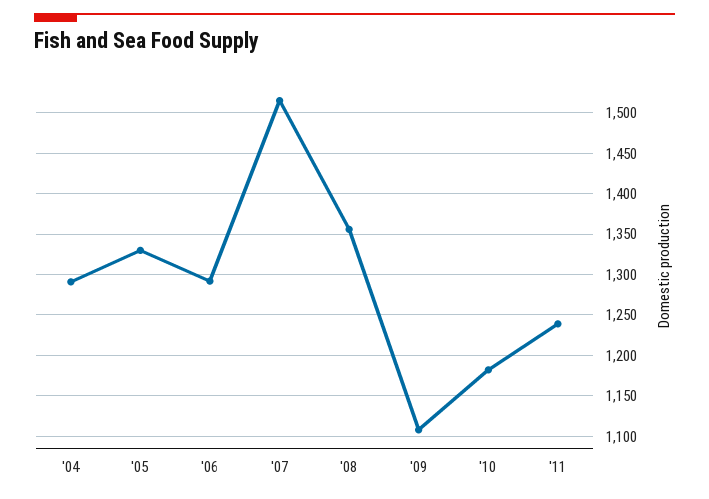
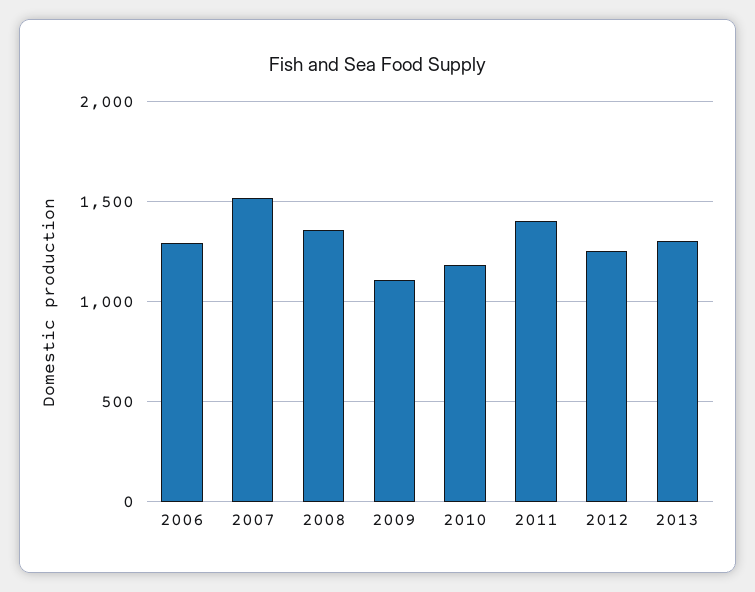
'04: 1290 -> none
'05: 1330 -> none
'11: 1240 -> 1400
2012: none -> 1250
2013: none -> 1300

